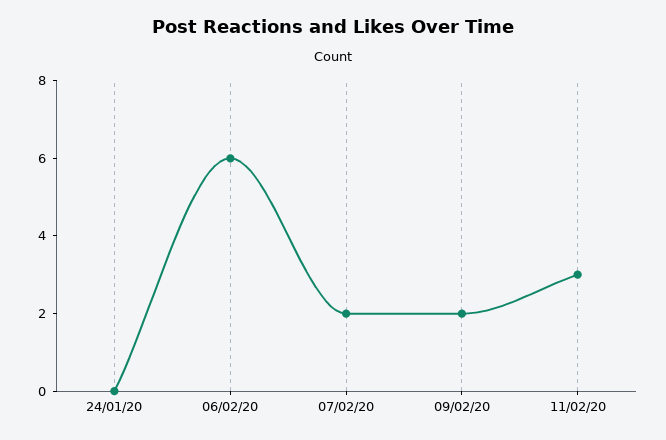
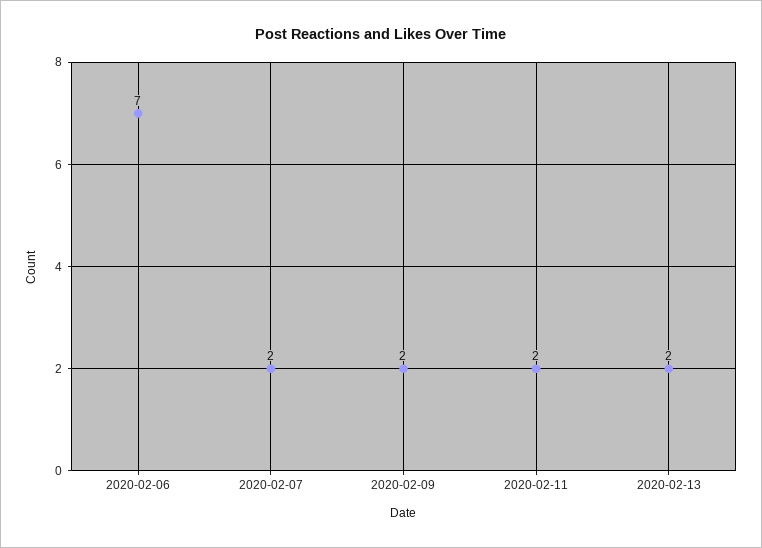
24/01/20: 0 -> none
06/02/20: 6 -> 7
11/02/20: 3 -> 2
2020-02-13: none -> 2

